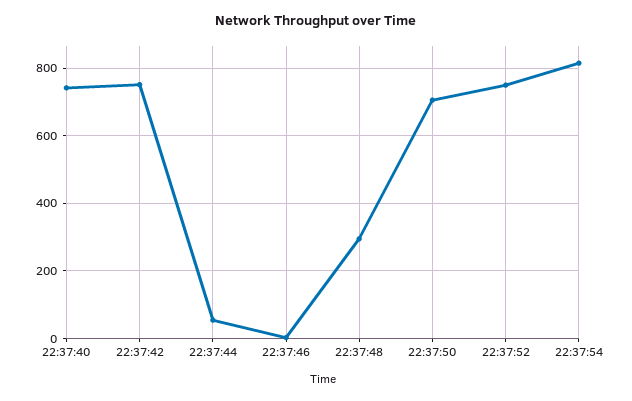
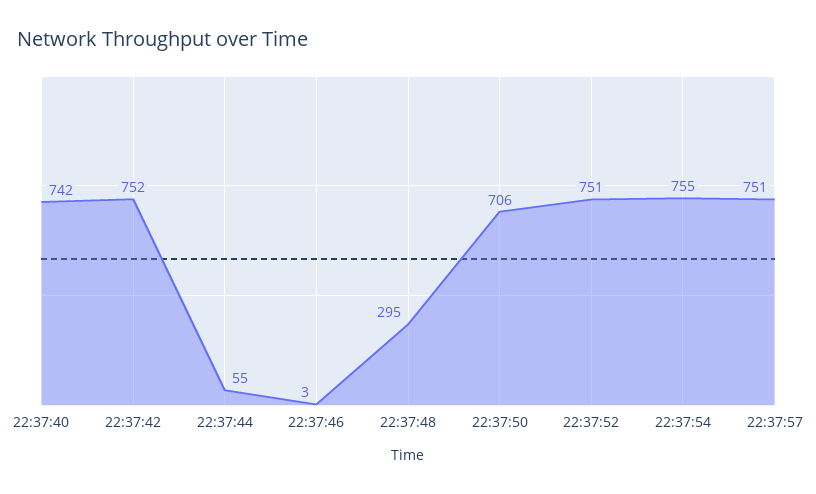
22:37:54: 820 -> 755
22:37:57: none -> 751

